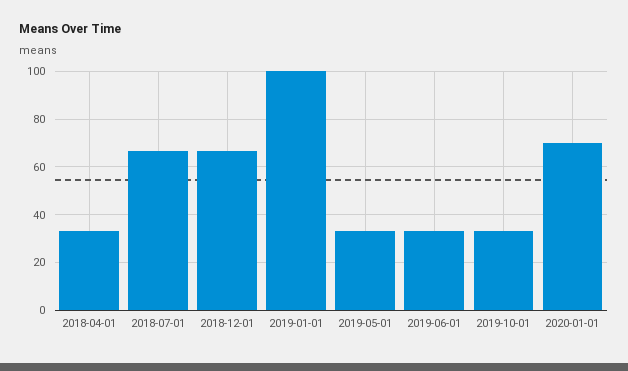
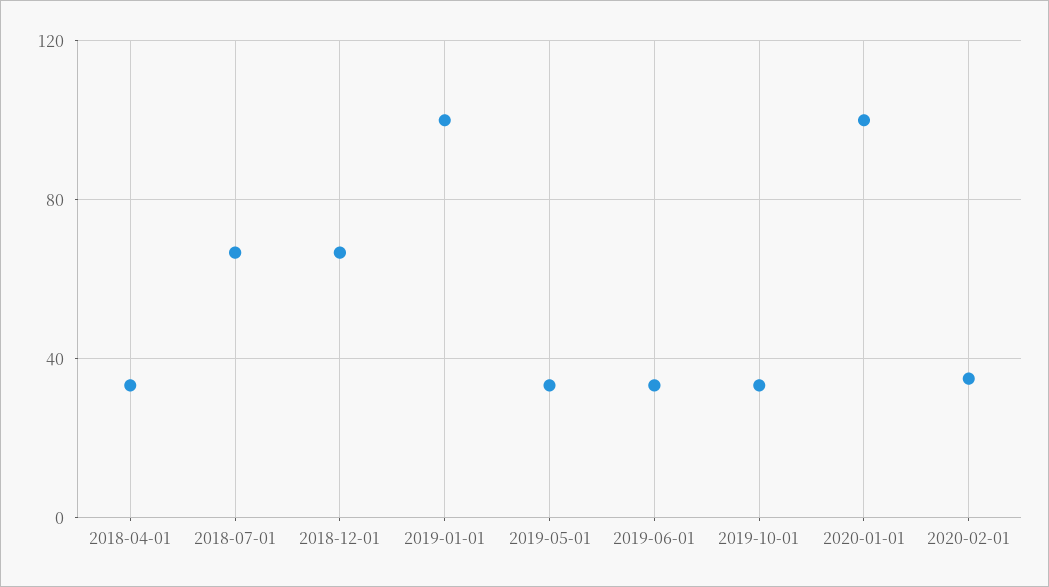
2020-01-01: 70 -> 100
2020-02-01: none -> 35

